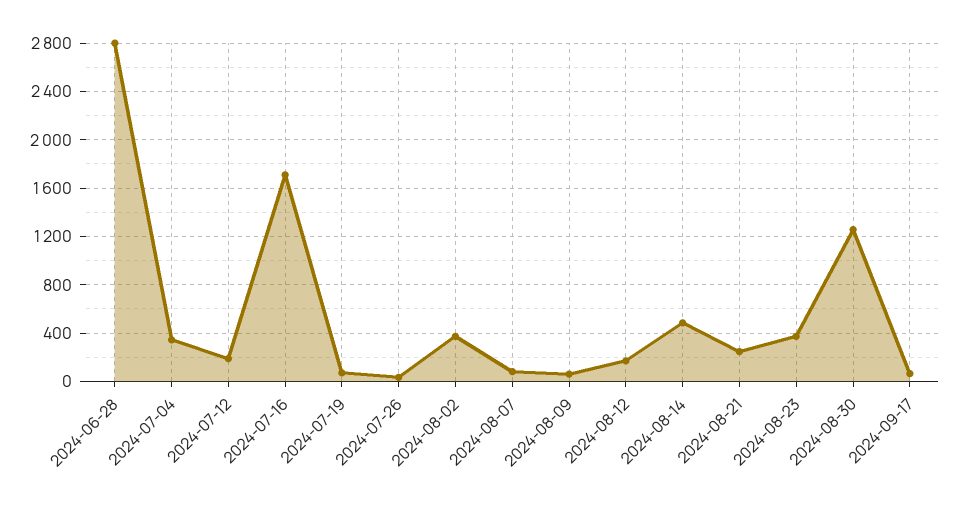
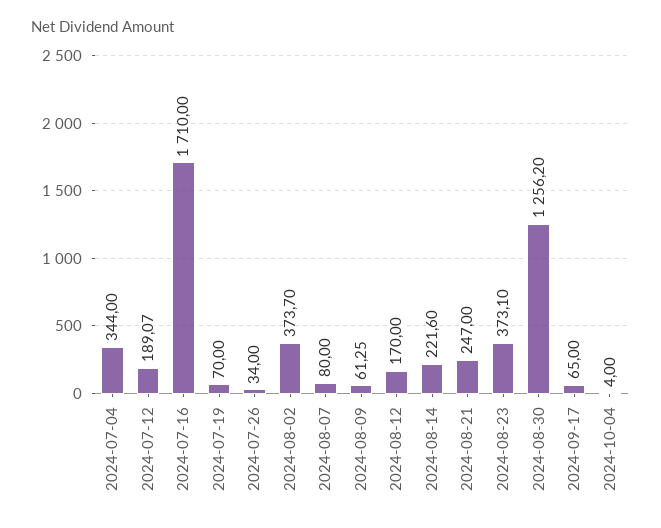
2024-06-28: 2800 -> none
2024-08-14: 500 -> 221.6
2024-10-04: none -> 4

